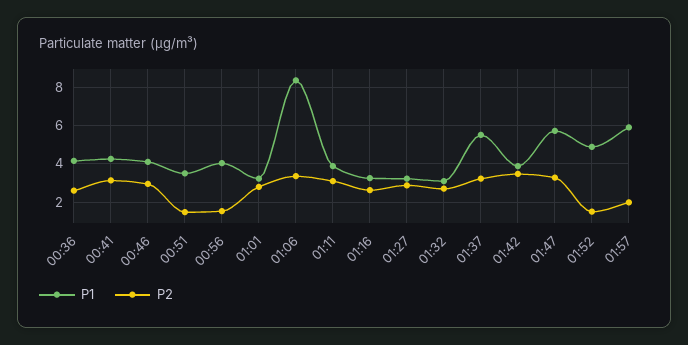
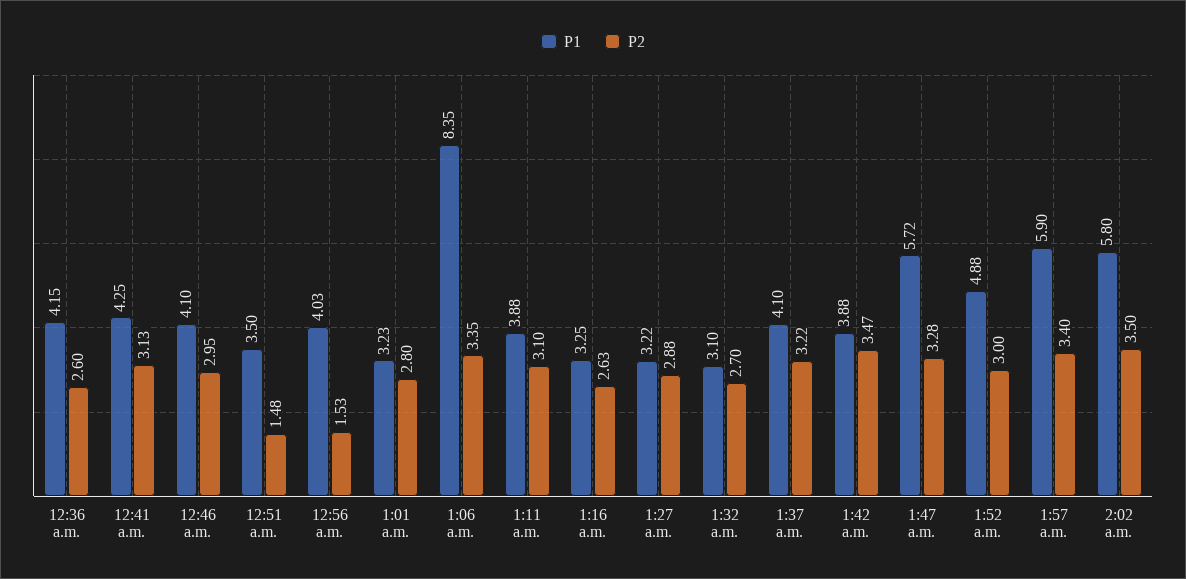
P1, 01:37: 5.5 -> 4.1
P2, 01:52: 1.5 -> 3
P2, 01:57: 2 -> 3.4
P1, 2:02 a.m.: none -> 5.8
P2, 2:02 a.m.: none -> 3.5

